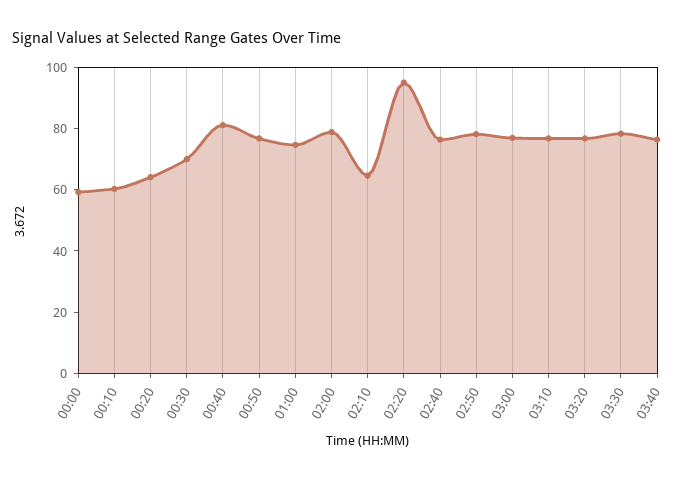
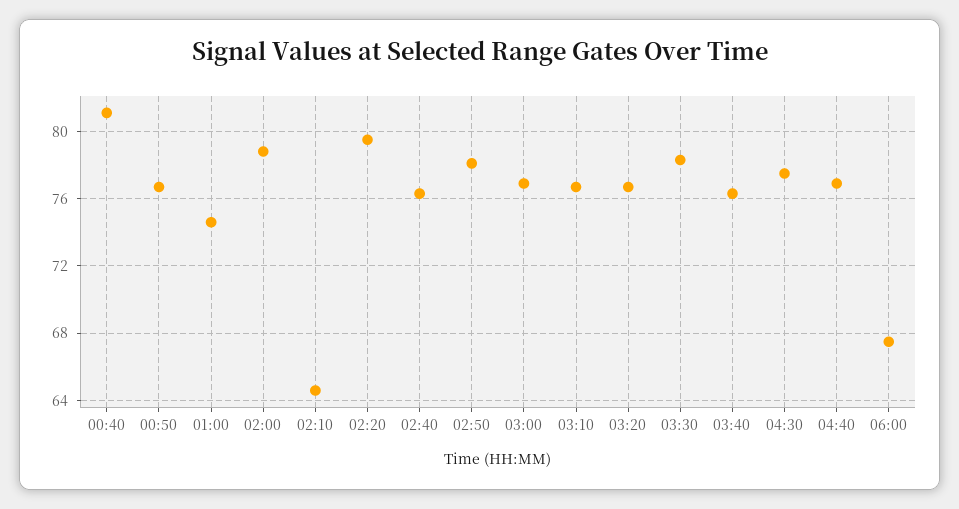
00:00: 60 -> none
00:10: 60 -> none
00:20: 65 -> none
00:30: 70 -> none
02:20: 95 -> 79.5
04:30: none -> 77.5
04:40: none -> 77
06:00: none -> 67.5

